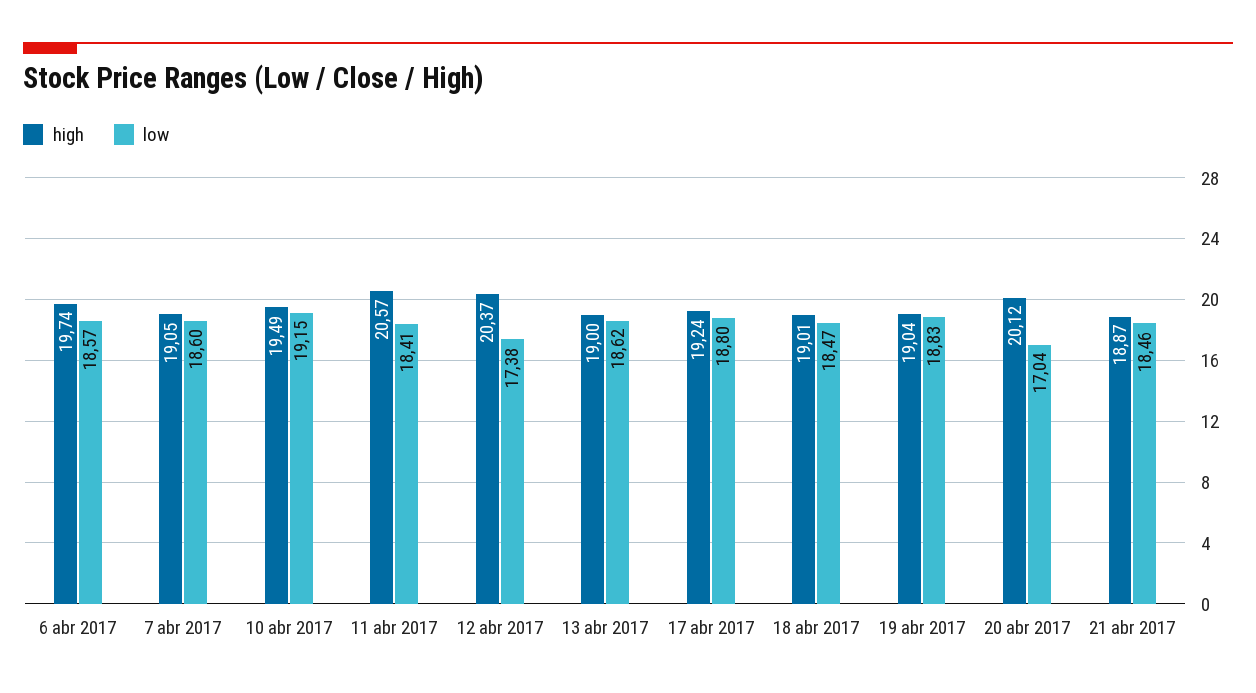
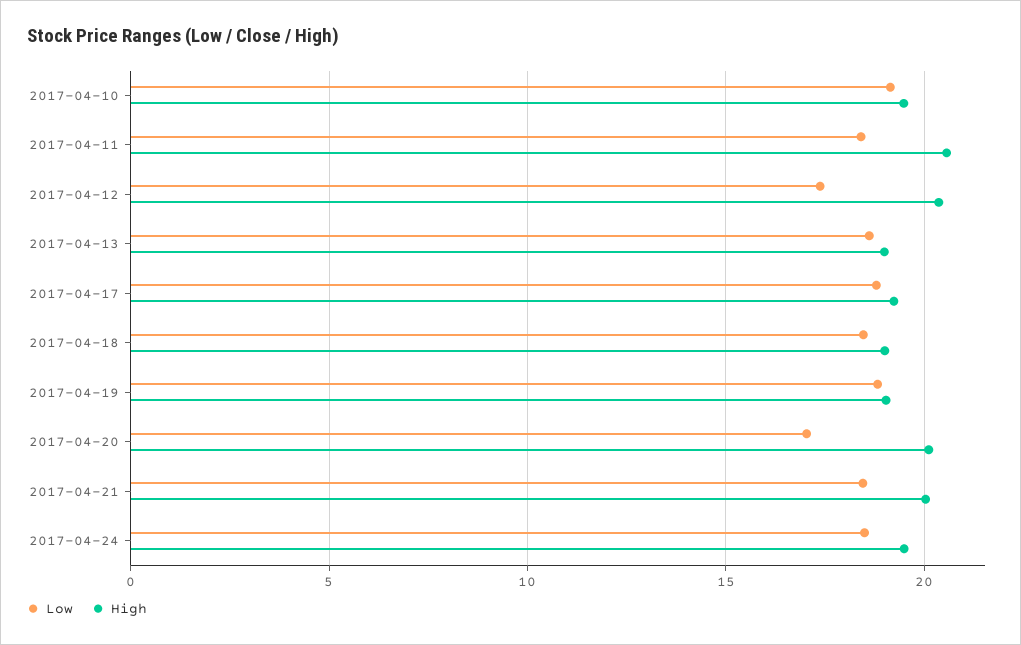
high, 6 abr 2017: 19.74 -> none
low, 6 abr 2017: 18.57 -> none
high, 7 abr 2017: 19.05 -> none
low, 7 abr 2017: 18.6 -> none
high, 21 abr 2017: 18.87 -> 20
low, 2017-04-24: none -> 18.5
high, 2017-04-24: none -> 19.5

